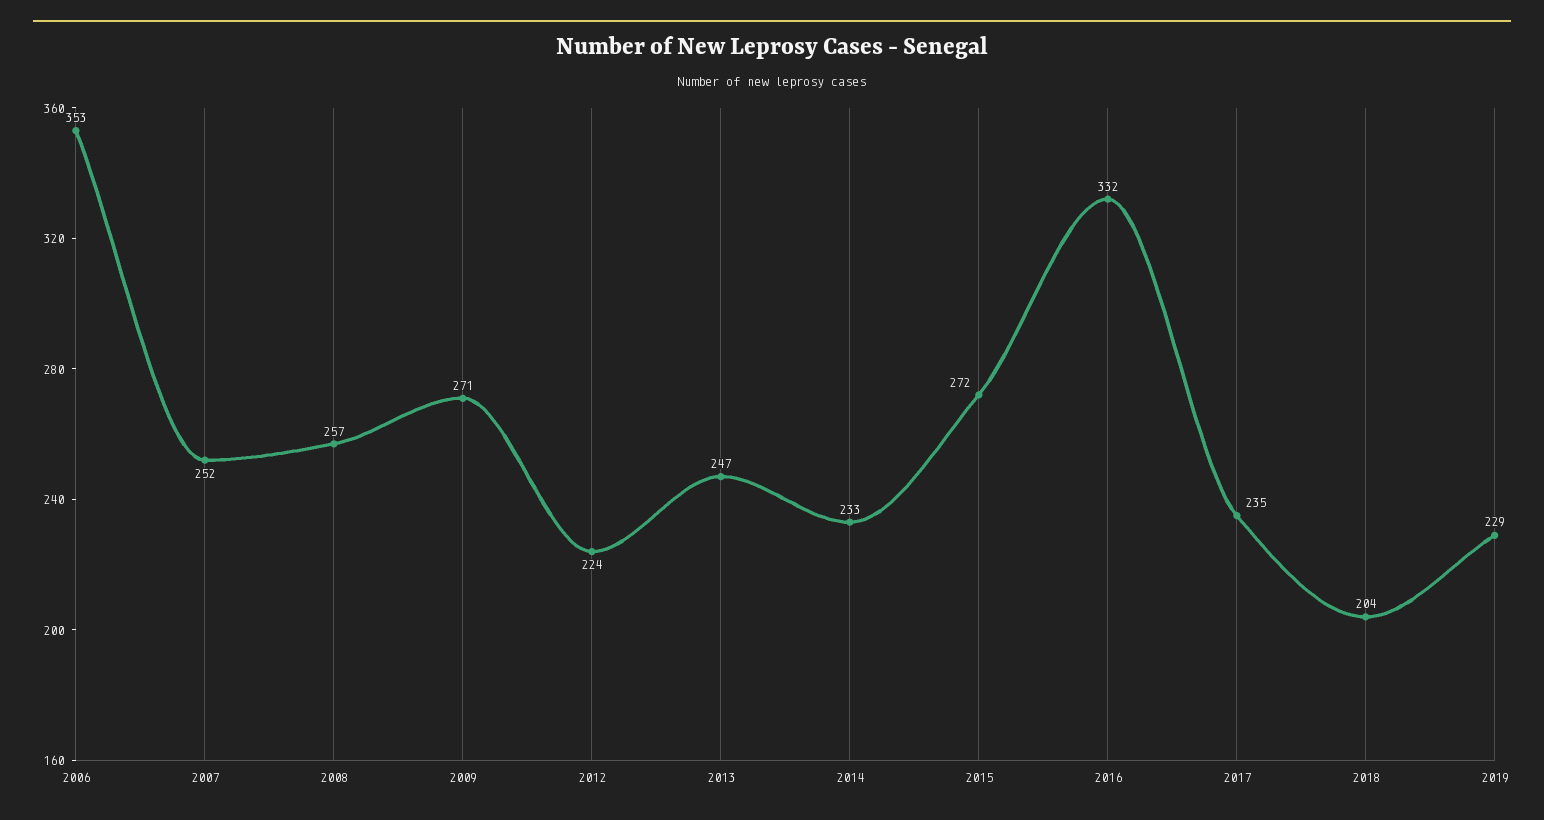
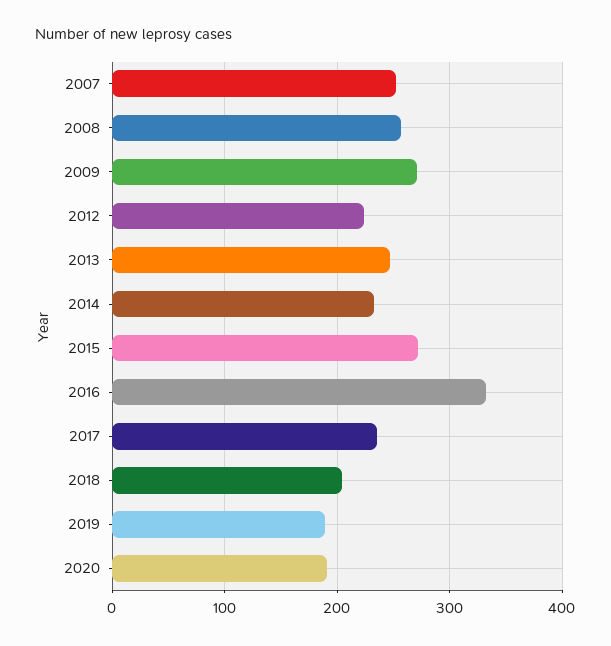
2006: 353 -> none
2019: 229 -> 190
2020: none -> 190

